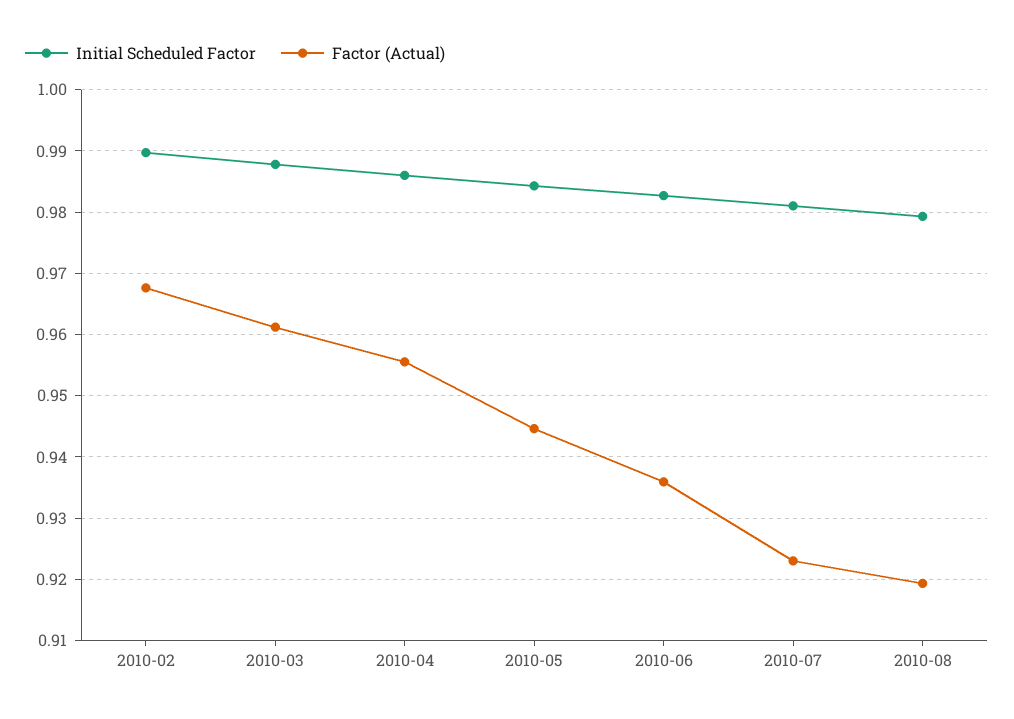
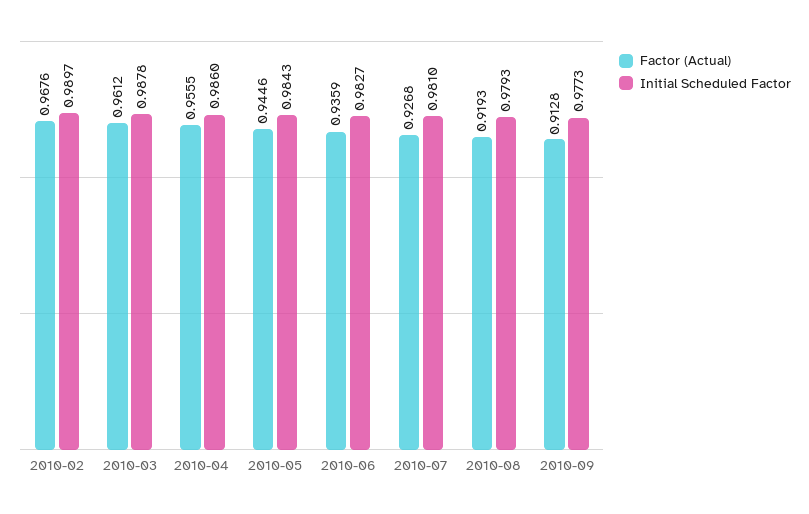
Factor (Actual), 2010-07: 0.923 -> 0.9268
Factor (Actual), 2010-09: none -> 0.9128
Initial Scheduled Factor, 2010-09: none -> 0.9773

